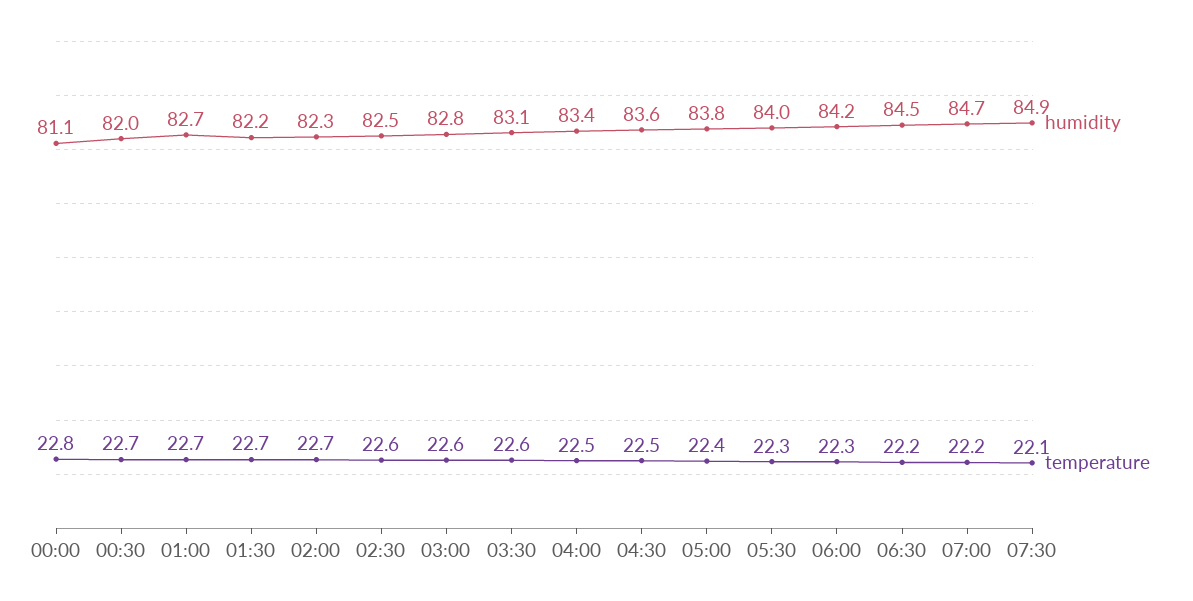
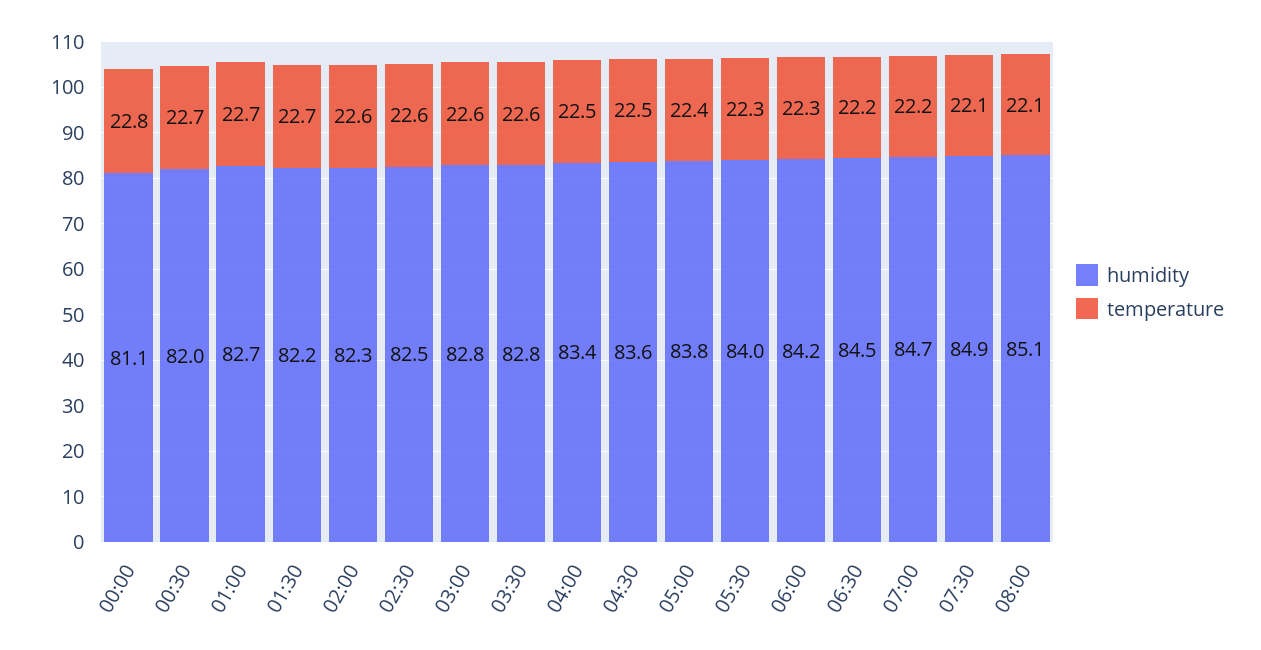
temperature, 02:00: 22.7 -> 22.6
humidity, 03:30: 83.1 -> 82.8
humidity, 08:00: none -> 85.1
temperature, 08:00: none -> 22.1

